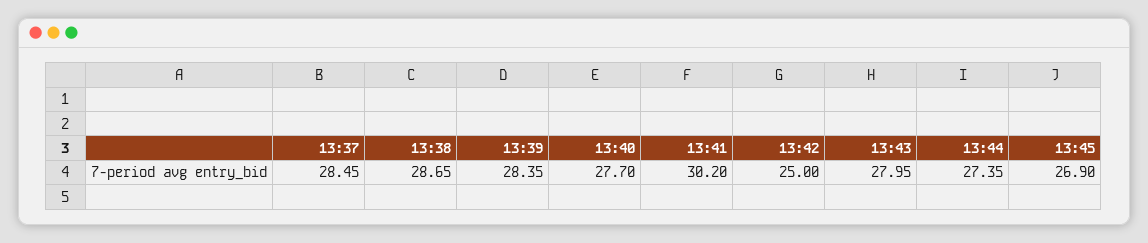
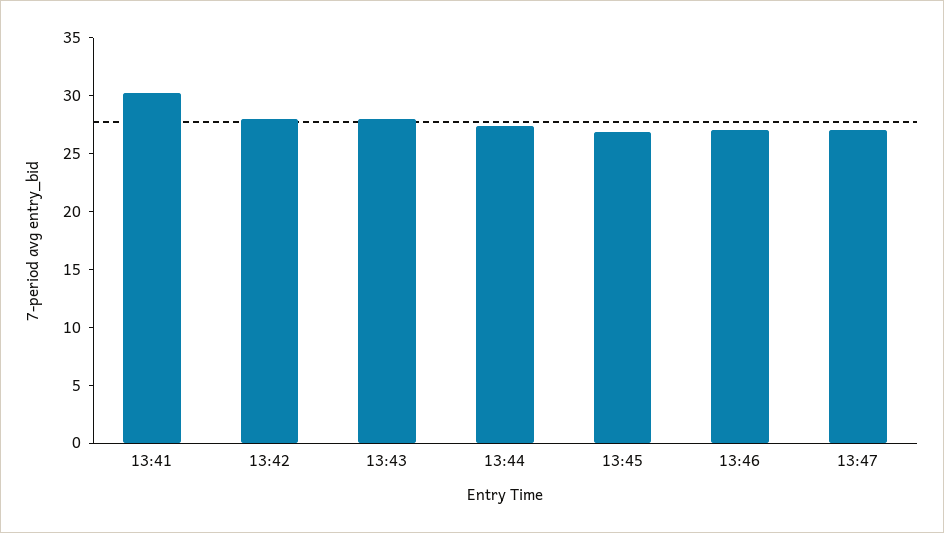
13:37: 28.45 -> none
13:38: 28.65 -> none
13:39: 28.35 -> none
13:40: 27.7 -> none
13:42: 25 -> 28
13:46: none -> 27
13:47: none -> 27

